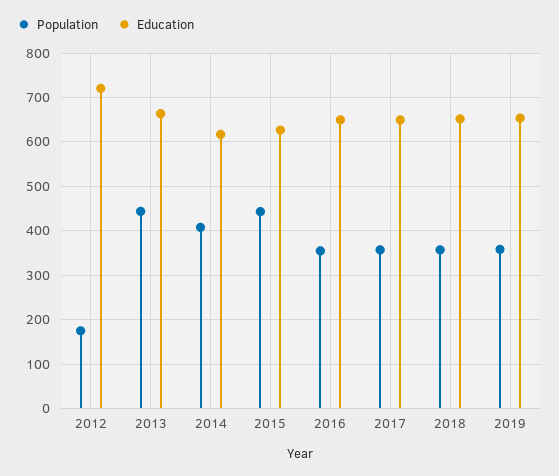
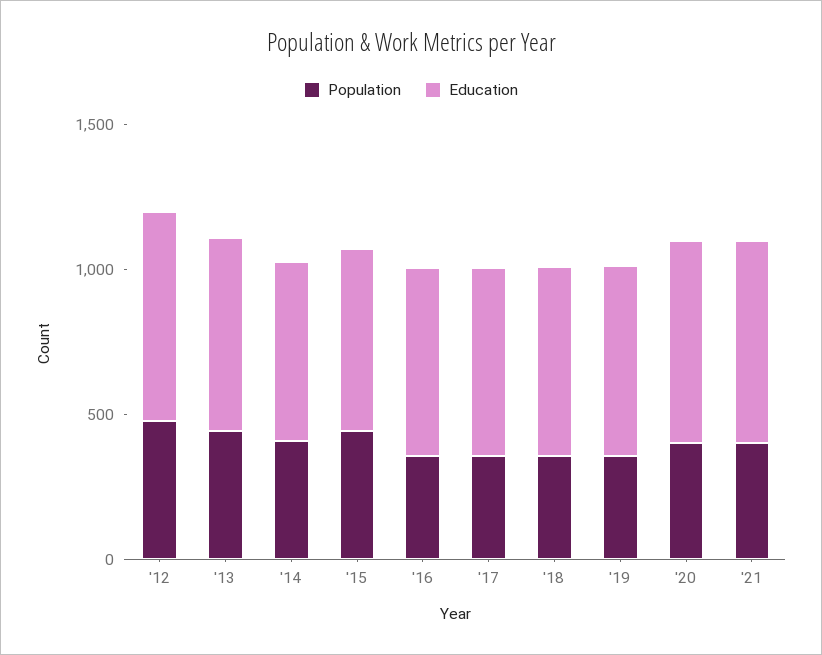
Population, 2012: 180 -> 500
Population, '20: none -> 400
Education, '20: none -> 700
Population, '21: none -> 400
Education, '21: none -> 700

